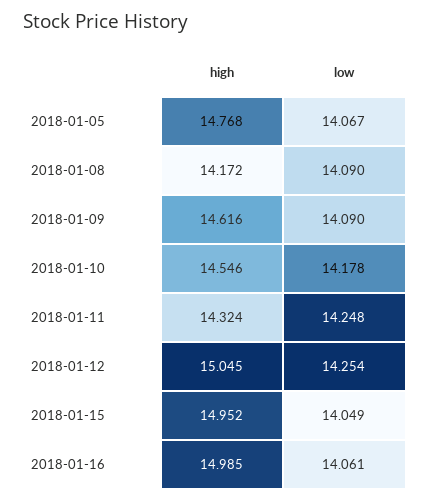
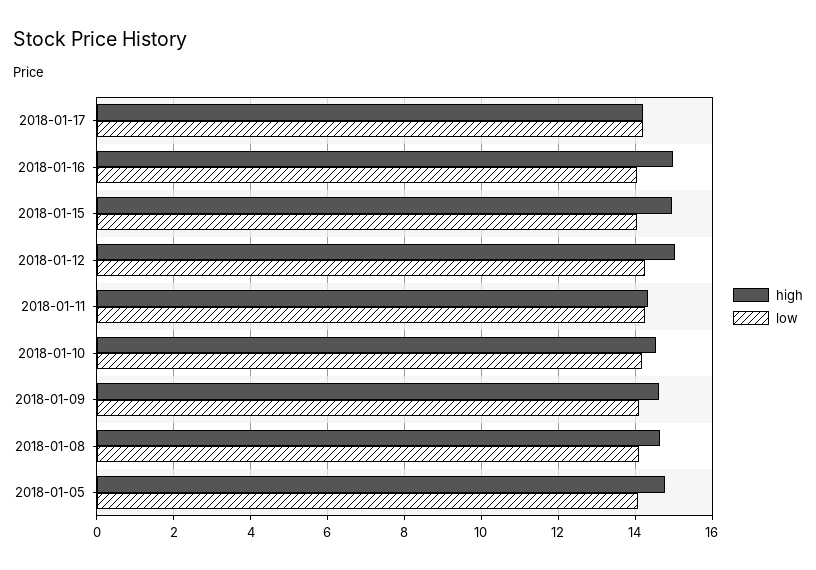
high, 2018-01-08: 14.172 -> 14.6
high, 2018-01-17: none -> 14.2
low, 2018-01-17: none -> 14.2

